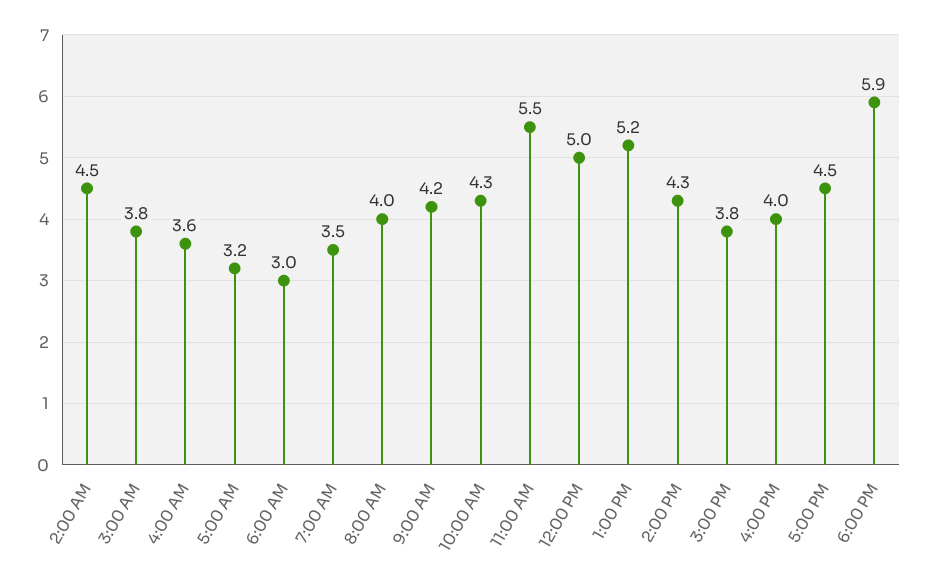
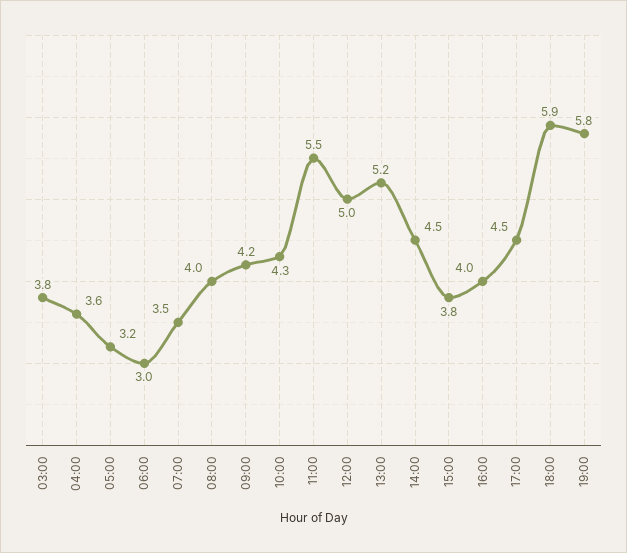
2:00 AM: 4.5 -> none
2:00 PM: 4.3 -> 4.5
19:00: none -> 5.8

